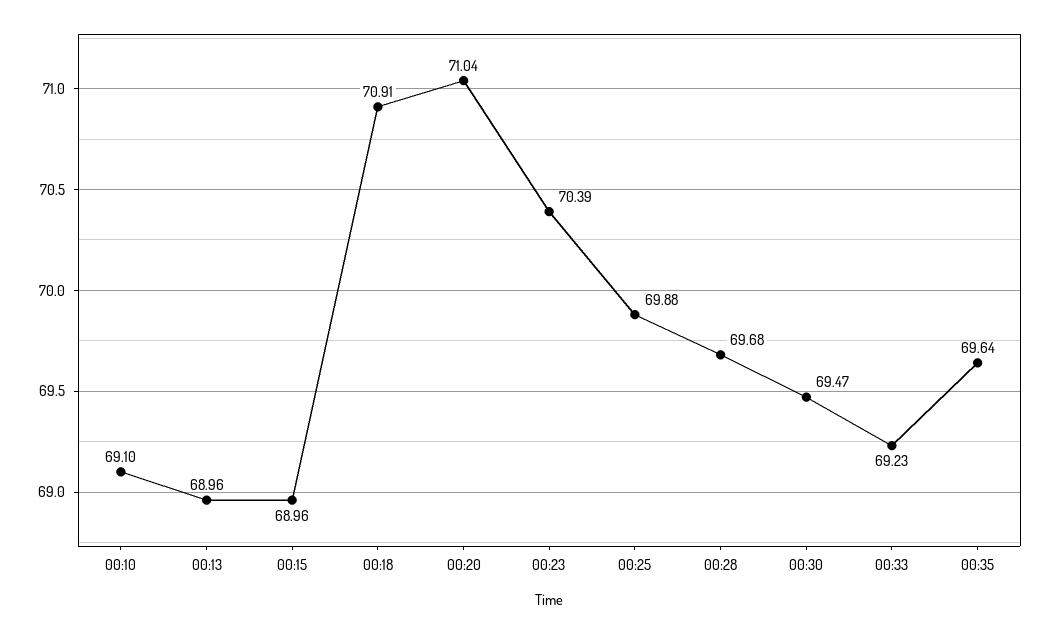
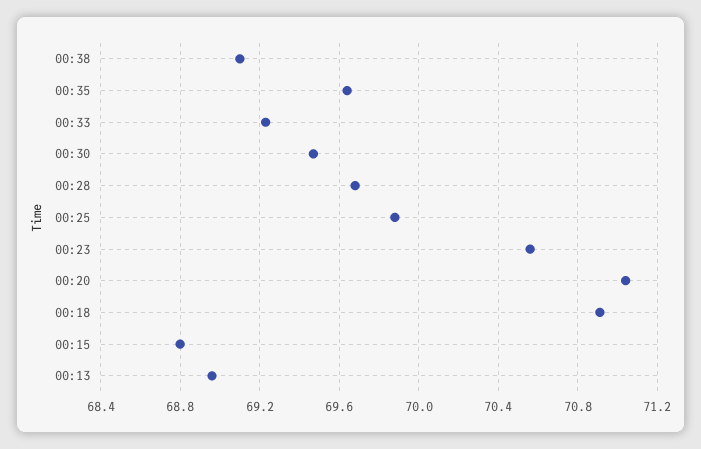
00:10: 69.1 -> none
00:15: 68.96 -> 68.8
00:23: 70.39 -> 70.55
00:38: none -> 69.1

